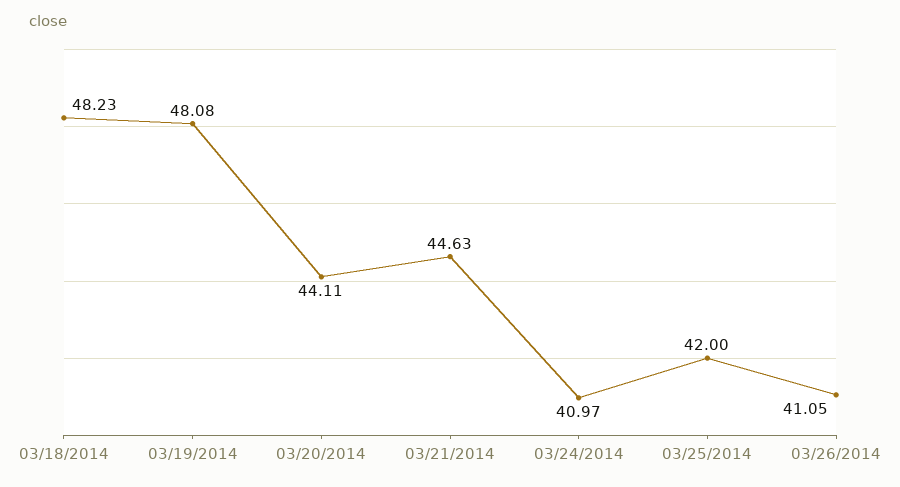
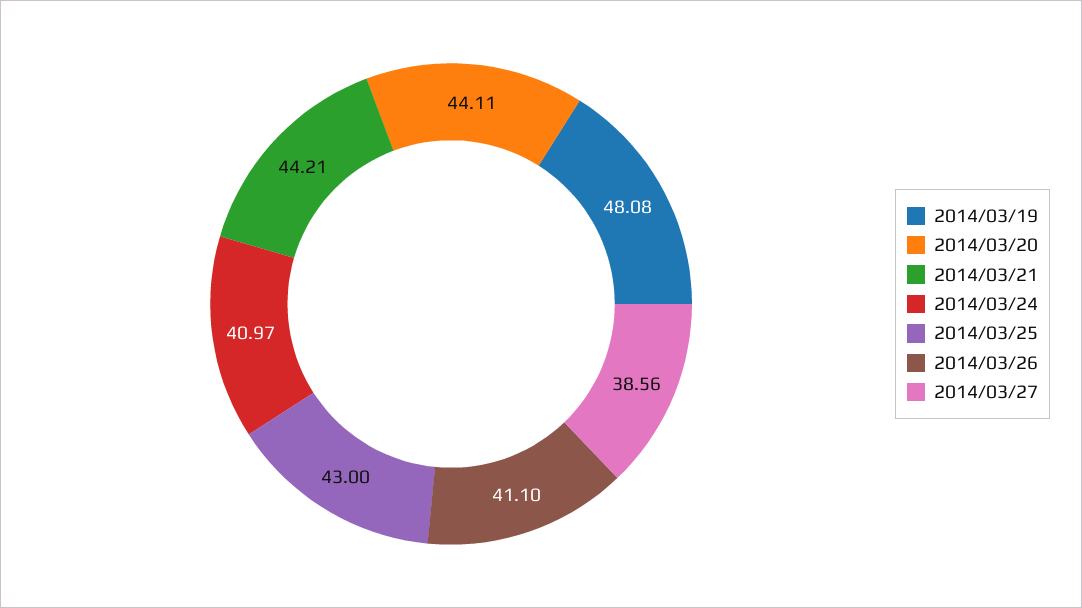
03/18/2014: 48.23 -> none
03/21/2014: 44.63 -> 44.21
03/25/2014: 42 -> 43
03/26/2014: 41.05 -> 41.1
2014/03/27: none -> 38.56

